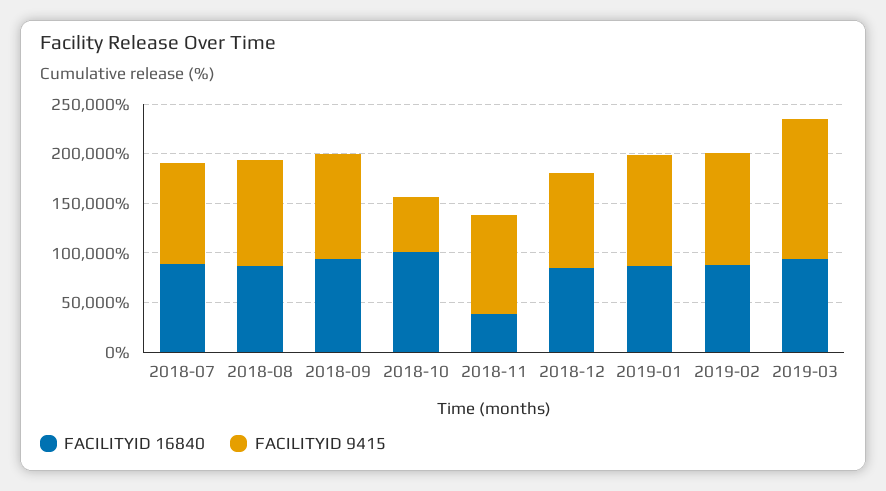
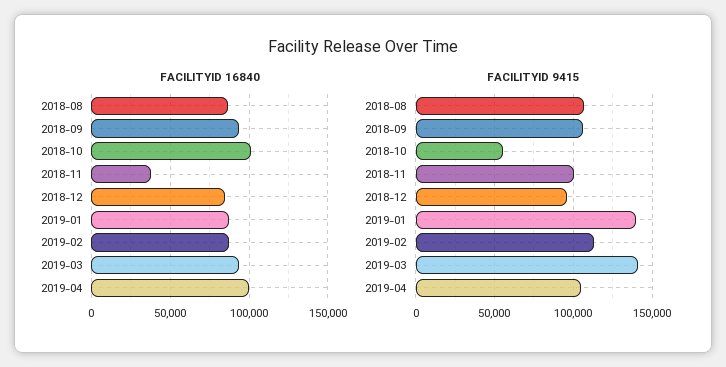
FACILITYID 16840, 2018-07: 90000 -> none
FACILITYID 9415, 2018-07: 100000 -> none
FACILITYID 9415, 2019-01: 110000 -> 140000
FACILITYID 16840, 2019-04: none -> 100000
FACILITYID 9415, 2019-04: none -> 105000

